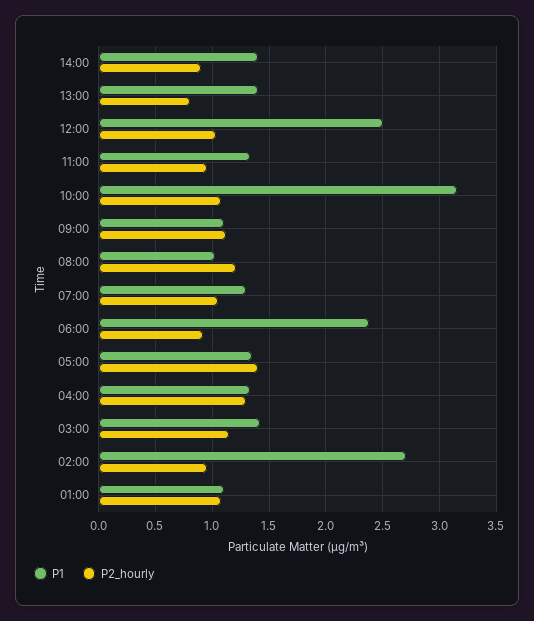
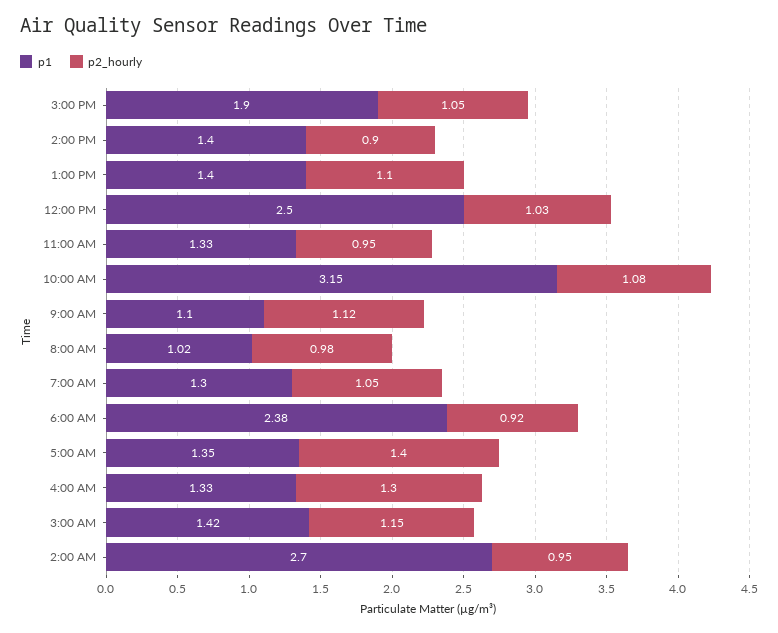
P2_hourly, 13:00: 0.8 -> 1.1
P2_hourly, 08:00: 1.2 -> 0.98
P1, 01:00: 1.1 -> none
P2_hourly, 01:00: 1.1 -> none
P1, 3:00 PM: none -> 1.9
P2_hourly, 3:00 PM: none -> 1.05

